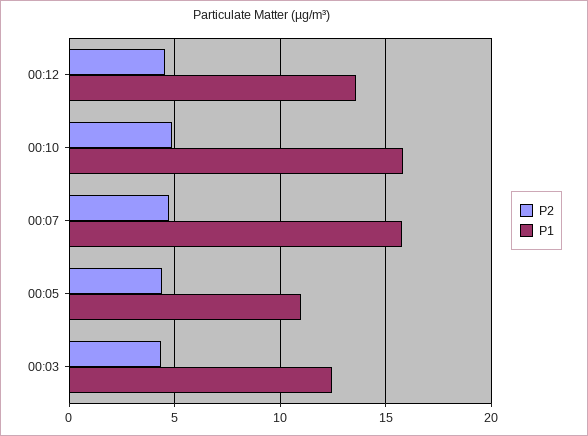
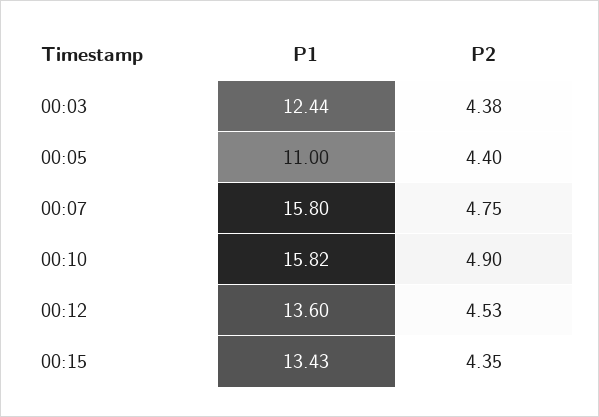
P1, 00:15: none -> 13.43
P2, 00:15: none -> 4.35

